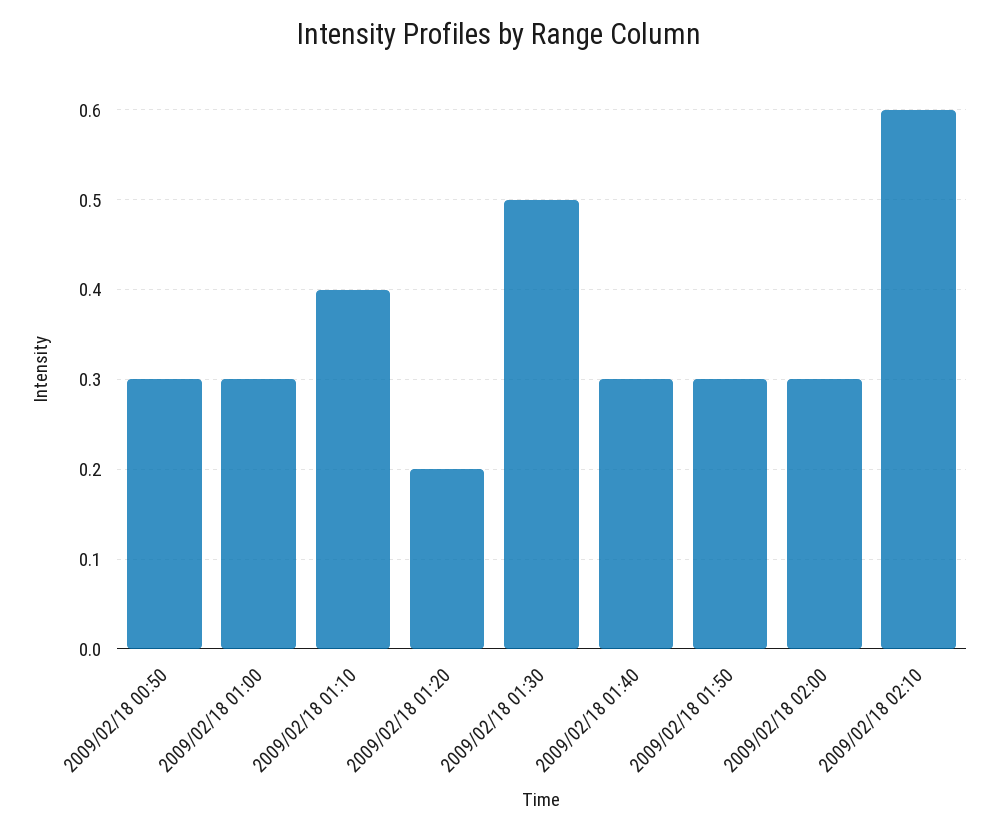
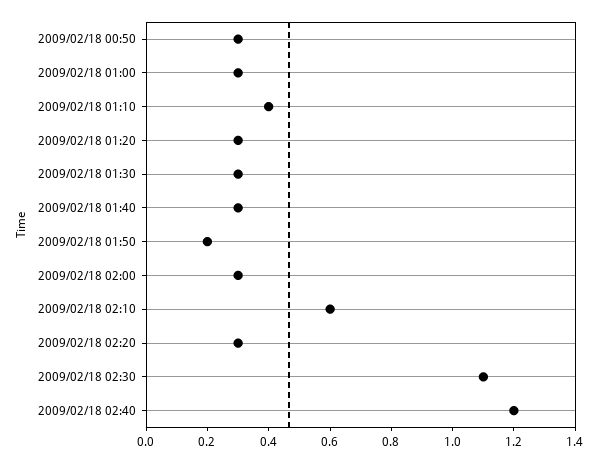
2009/02/18 01:20: 0.2 -> 0.3
2009/02/18 01:30: 0.5 -> 0.3
2009/02/18 01:50: 0.3 -> 0.2
2009/02/18 02:20: none -> 0.3
2009/02/18 02:30: none -> 1.1
2009/02/18 02:40: none -> 1.2

